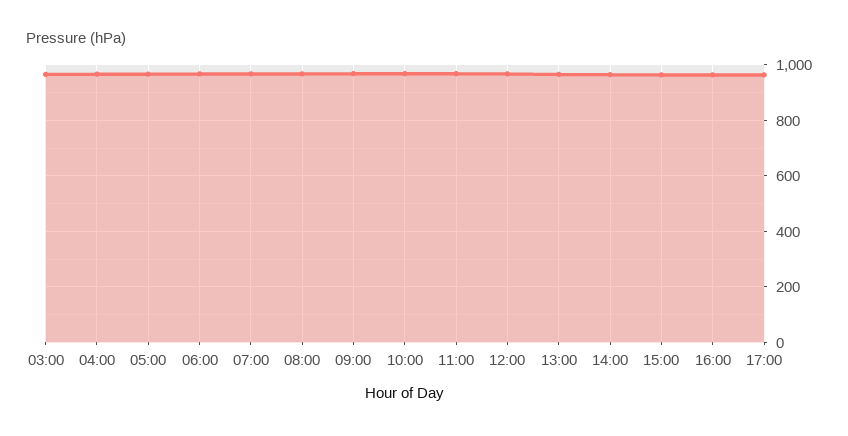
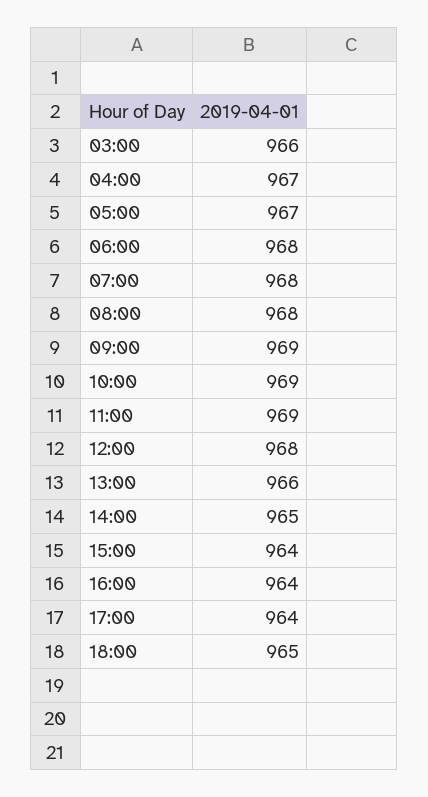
18:00: none -> 965

